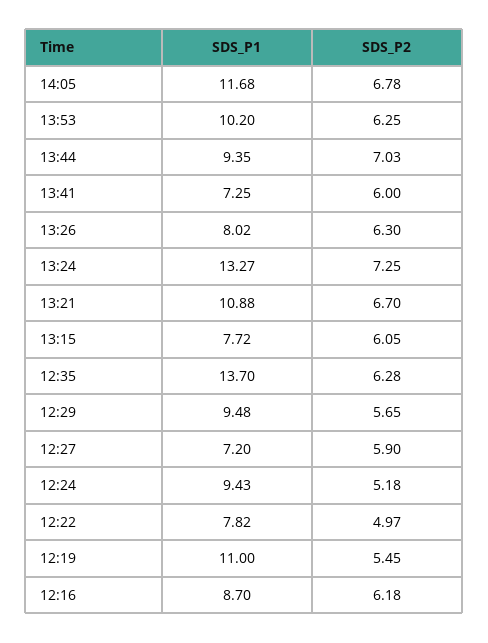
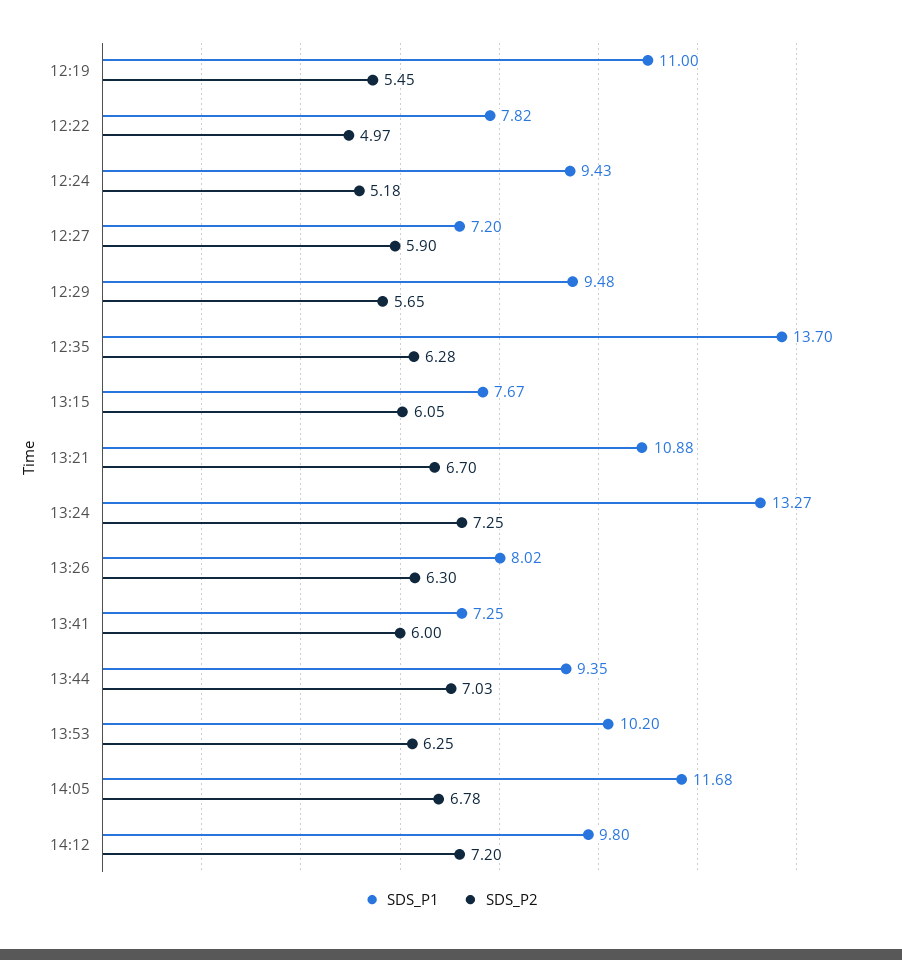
SDS_P1, 13:15: 7.72 -> 7.67
SDS_P1, 12:16: 8.7 -> none
SDS_P2, 12:16: 6.18 -> none
SDS_P1, 14:12: none -> 9.8
SDS_P2, 14:12: none -> 7.2

